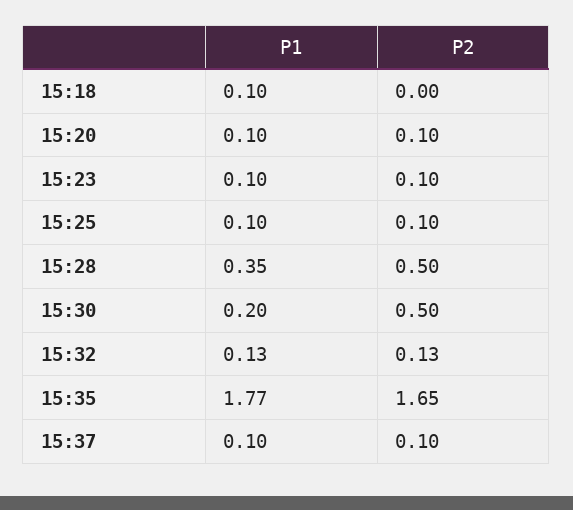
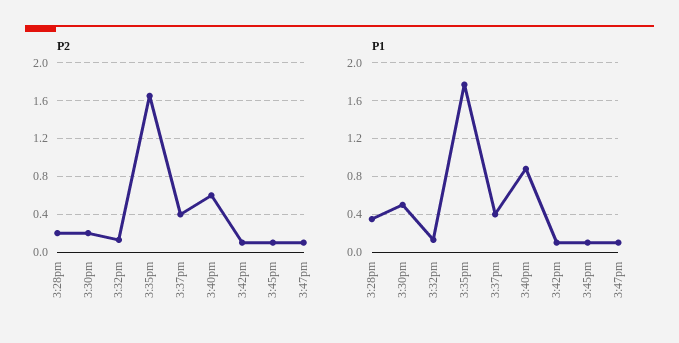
P1, 15:18: 0.1 -> none
P2, 15:18: 0 -> none
P1, 15:20: 0.1 -> none
P2, 15:20: 0.1 -> none
P1, 15:23: 0.1 -> none
P2, 15:23: 0.1 -> none
P1, 15:25: 0.1 -> none
P2, 15:25: 0.1 -> none
P2, 15:28: 0.5 -> 0.2
P1, 15:30: 0.2 -> 0.5
P2, 15:30: 0.5 -> 0.2
P1, 15:37: 0.1 -> 0.4
P2, 15:37: 0.1 -> 0.4
P2, 3:40pm: none -> 0.6
P2, 3:42pm: none -> 0.1
P2, 3:45pm: none -> 0.1
P2, 3:47pm: none -> 0.1
P1, 3:40pm: none -> 0.9
P1, 3:42pm: none -> 0.1
P1, 3:45pm: none -> 0.1
P1, 3:47pm: none -> 0.1

